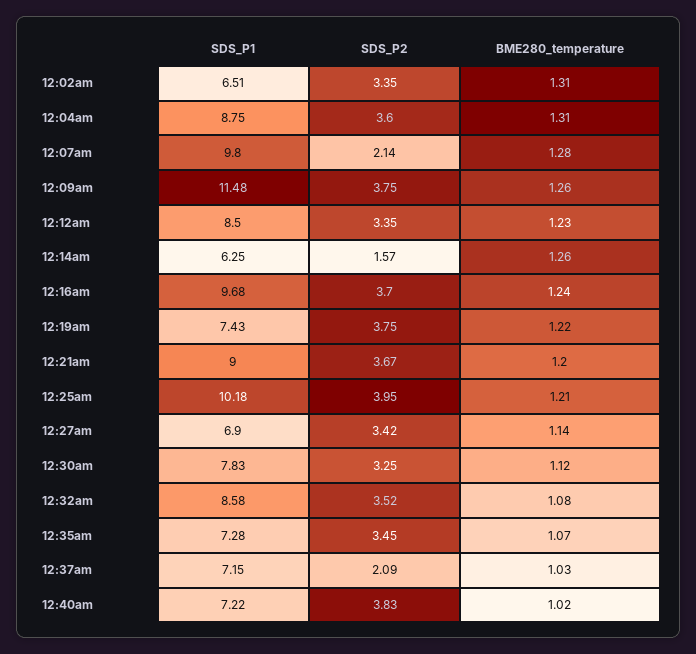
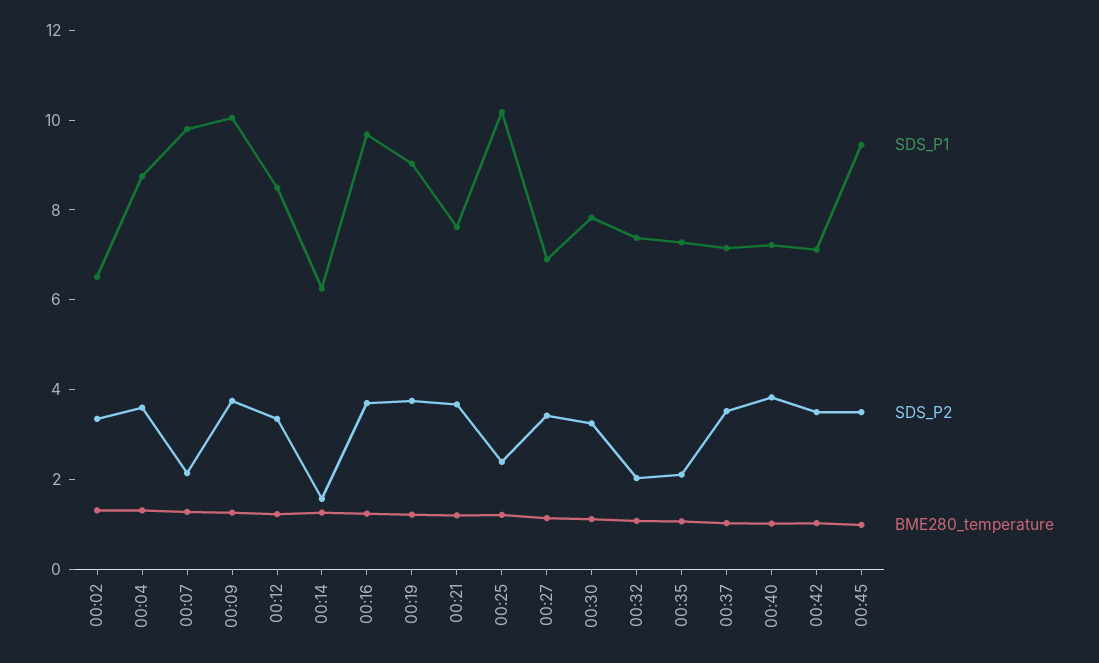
SDS_P1, 12:09am: 11.48 -> 10
SDS_P1, 12:19am: 7.43 -> 9
SDS_P1, 12:21am: 9 -> 7.5
SDS_P2, 12:25am: 3.95 -> 2.5
SDS_P1, 12:32am: 8.58 -> 7.5
SDS_P2, 12:32am: 3.52 -> 2
SDS_P2, 12:35am: 3.45 -> 2
SDS_P2, 12:37am: 2.09 -> 3.5
SDS_P1, 00:42: none -> 7
SDS_P2, 00:42: none -> 3.5
BME280_temperature, 00:42: none -> 1
SDS_P1, 00:45: none -> 9.5
SDS_P2, 00:45: none -> 3.5
BME280_temperature, 00:45: none -> 1

